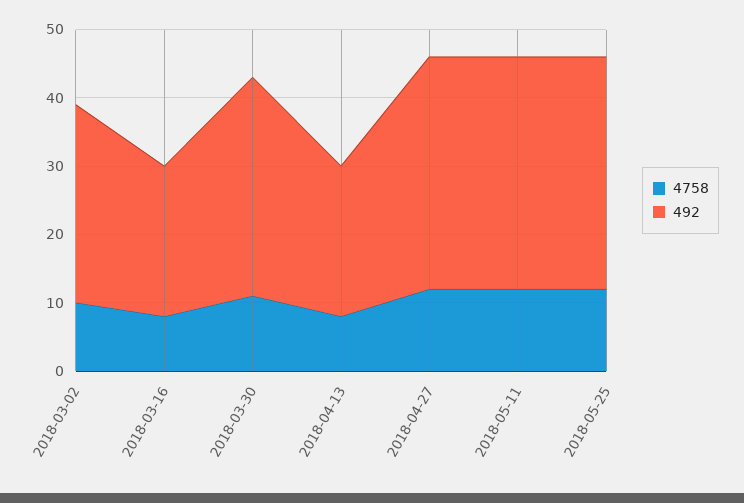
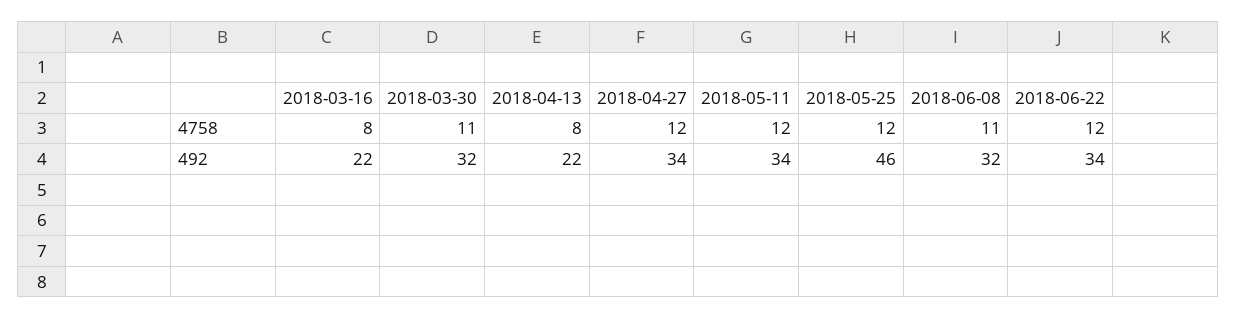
4758, 2018-03-02: 10 -> none
492, 2018-03-02: 30 -> none
492, 2018-05-25: 35 -> 46
4758, 2018-06-08: none -> 11
4758, 2018-06-22: none -> 12
492, 2018-06-08: none -> 32
492, 2018-06-22: none -> 34

